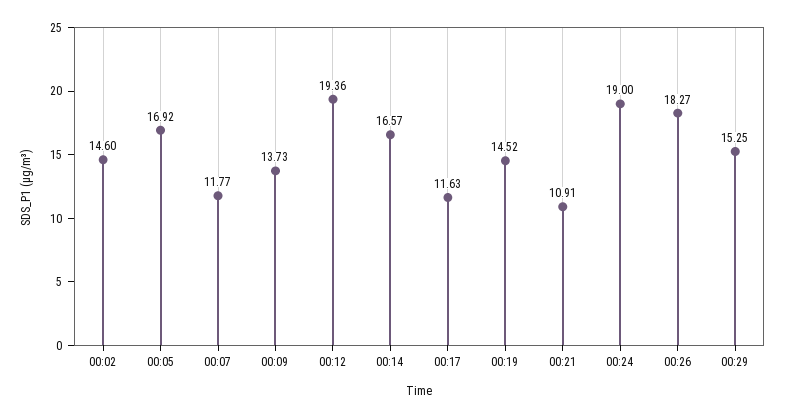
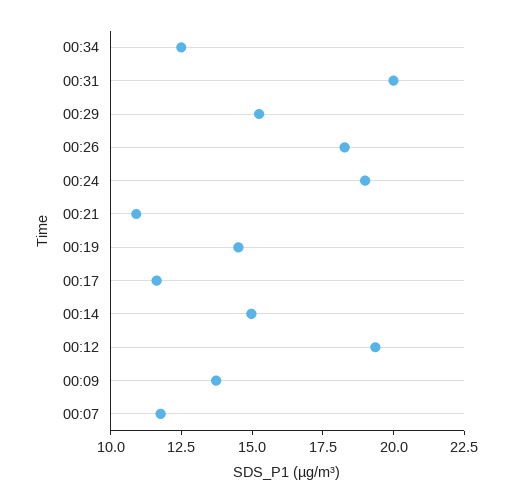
00:02: 14.6 -> none
00:05: 16.92 -> none
00:14: 16.57 -> 15
00:34: none -> 12.5
00:31: none -> 20

